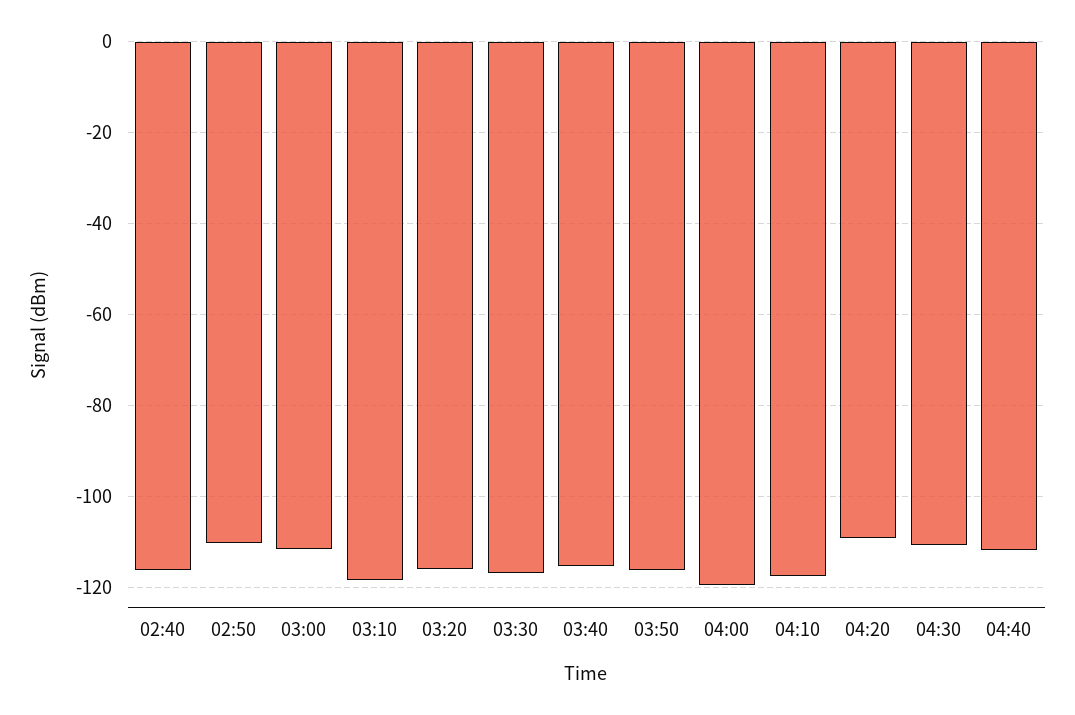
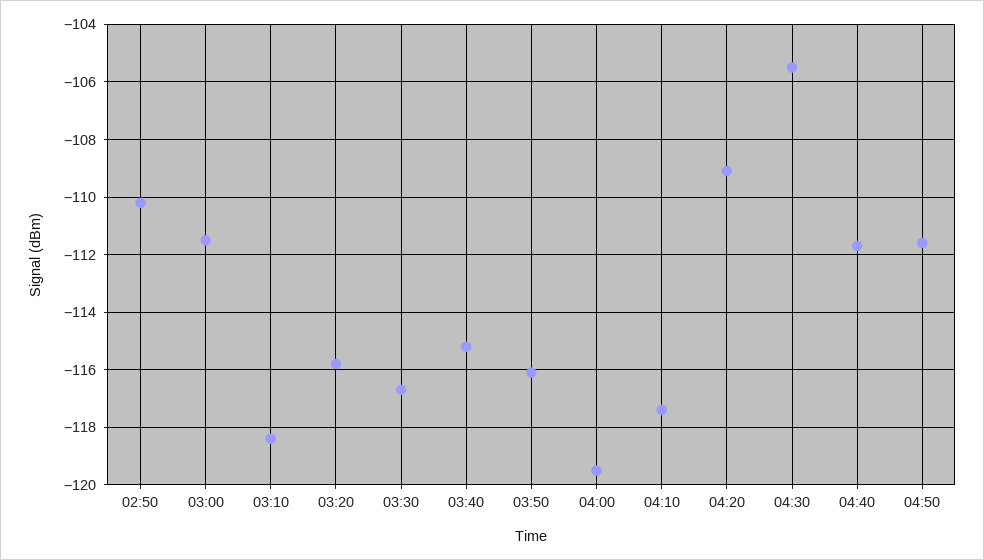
02:40: -116 -> none
04:30: -110 -> -105.5
04:50: none -> -111.5

